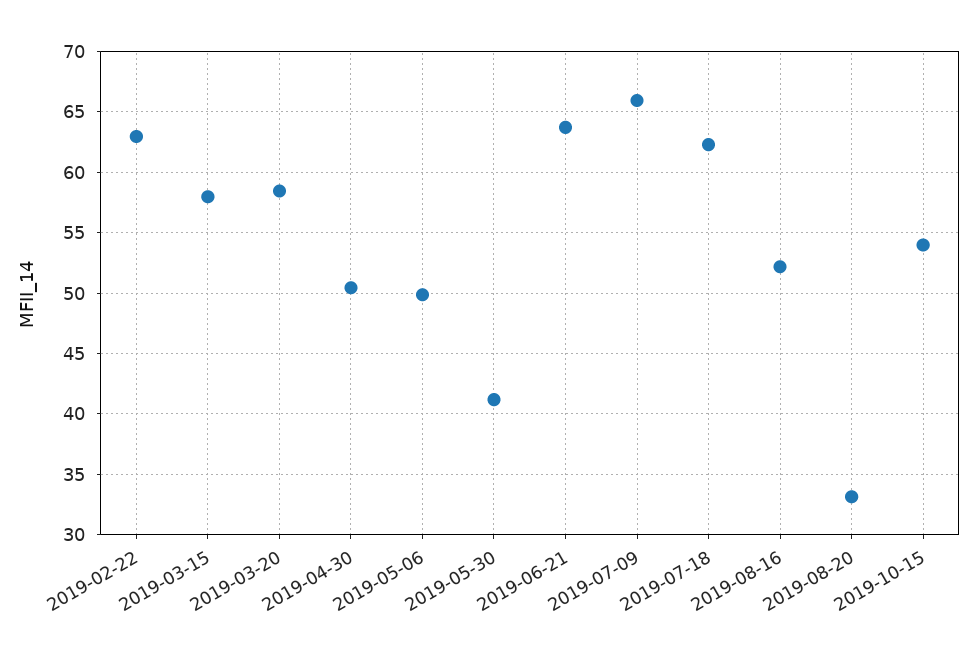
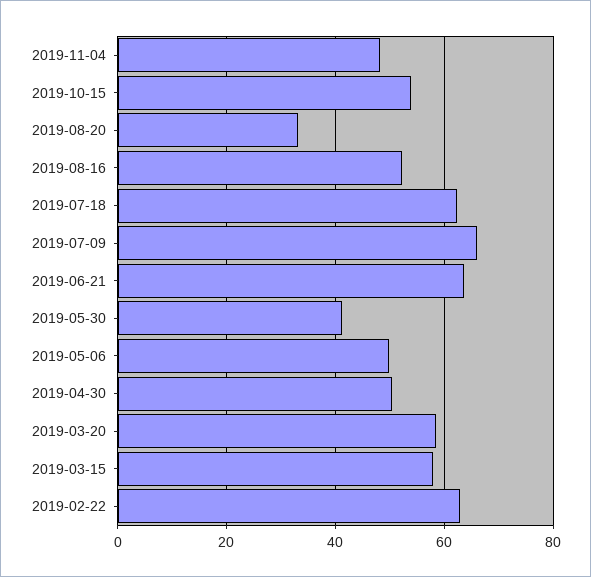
2019-11-04: none -> 48

